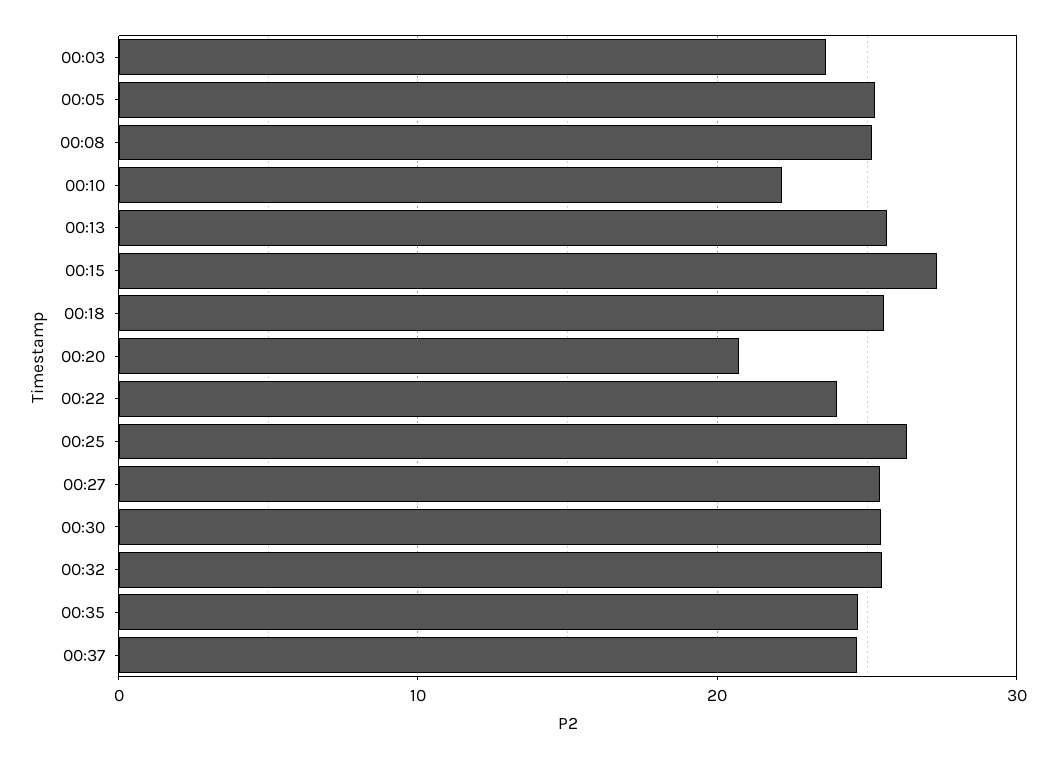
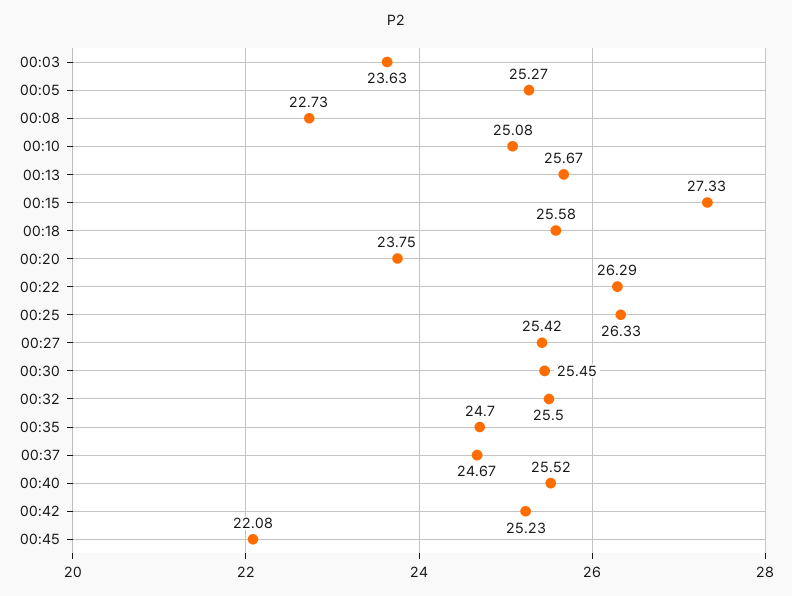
00:08: 25 -> 22.73
00:10: 22 -> 25.08
00:20: 21 -> 23.75
00:22: 24 -> 26.29
00:40: none -> 25.52
00:42: none -> 25.23
00:45: none -> 22.08

